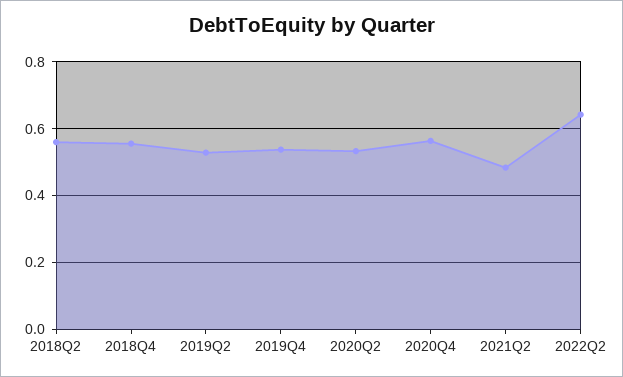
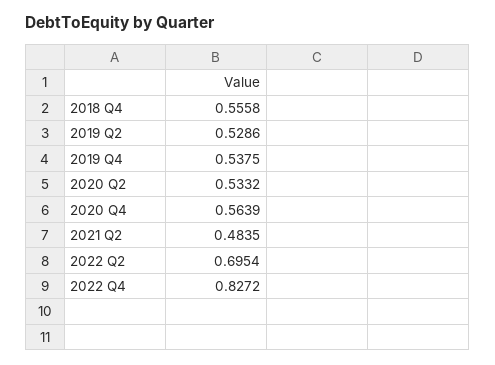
2018Q2: 0.56 -> none
2022Q2: 0.64 -> 0.6954
2022 Q4: none -> 0.8272

